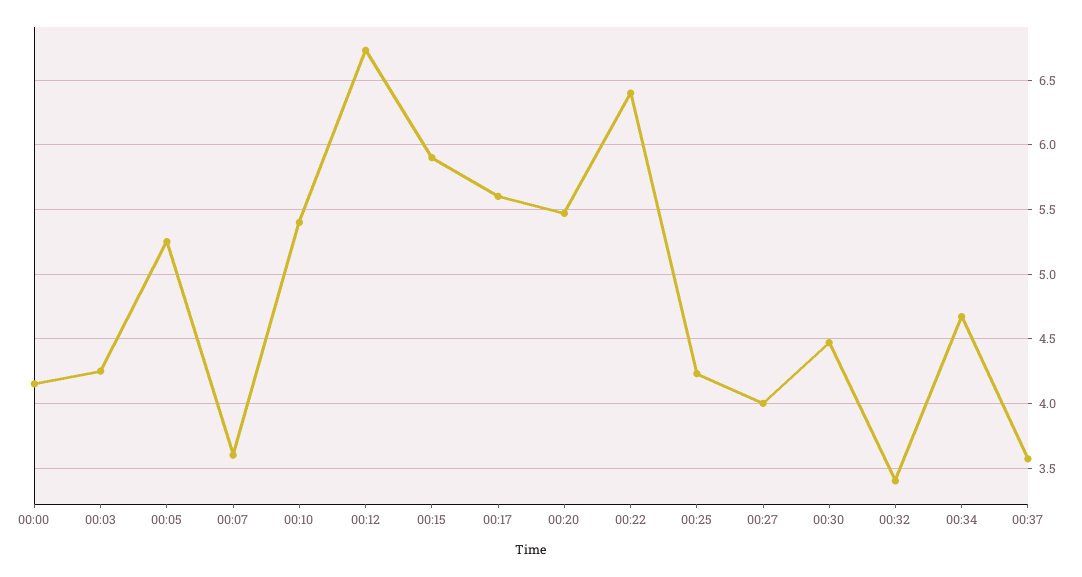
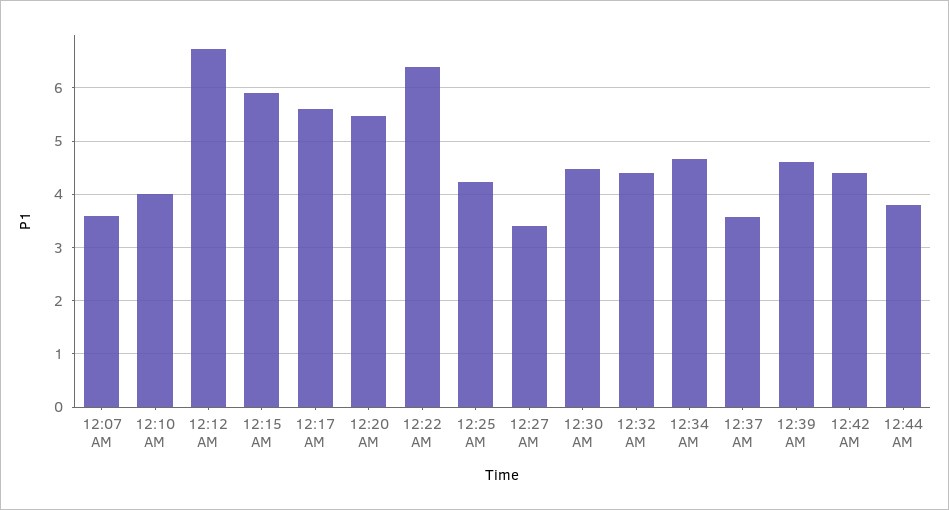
00:00: 4.15 -> none
00:03: 4.25 -> none
00:05: 5.25 -> none
00:10: 5.4 -> 4
00:27: 4 -> 3.4
00:32: 3.4 -> 4.4
12:39 AM: none -> 4.6
12:42 AM: none -> 4.4
12:44 AM: none -> 3.8

